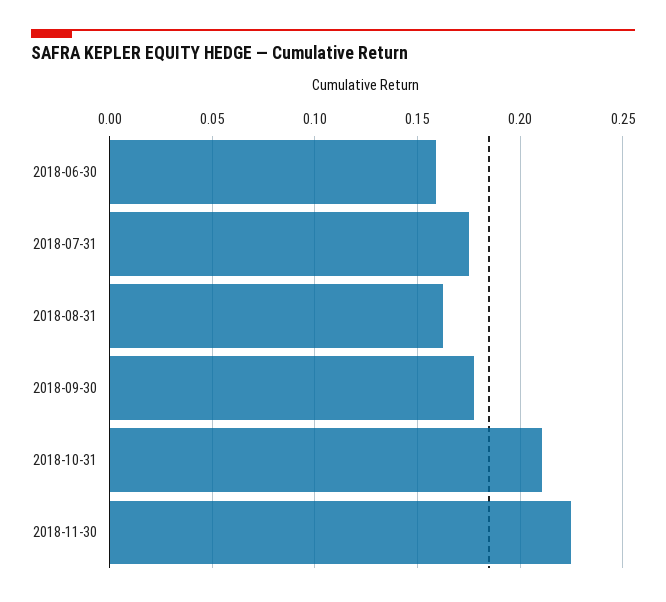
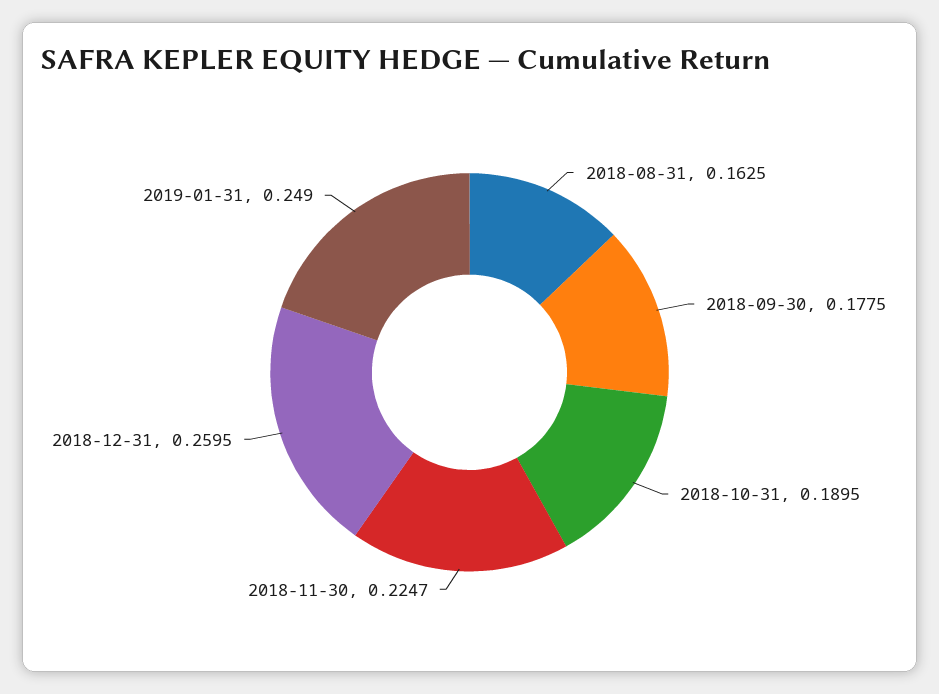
2018-06-30: 0.16 -> none
2018-07-31: 0.175 -> none
2018-10-31: 0.21 -> 0.1895
2018-12-31: none -> 0.2595
2019-01-31: none -> 0.249

